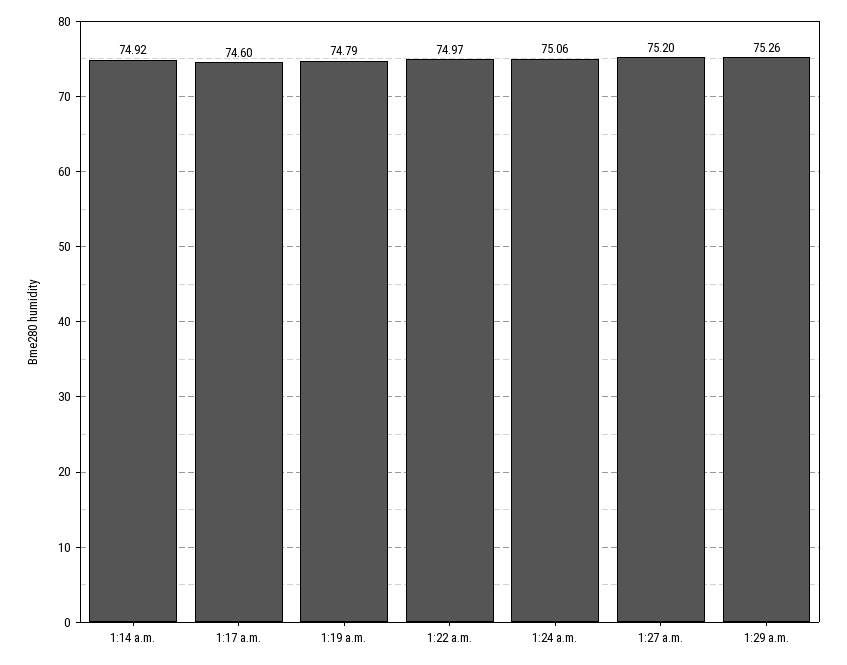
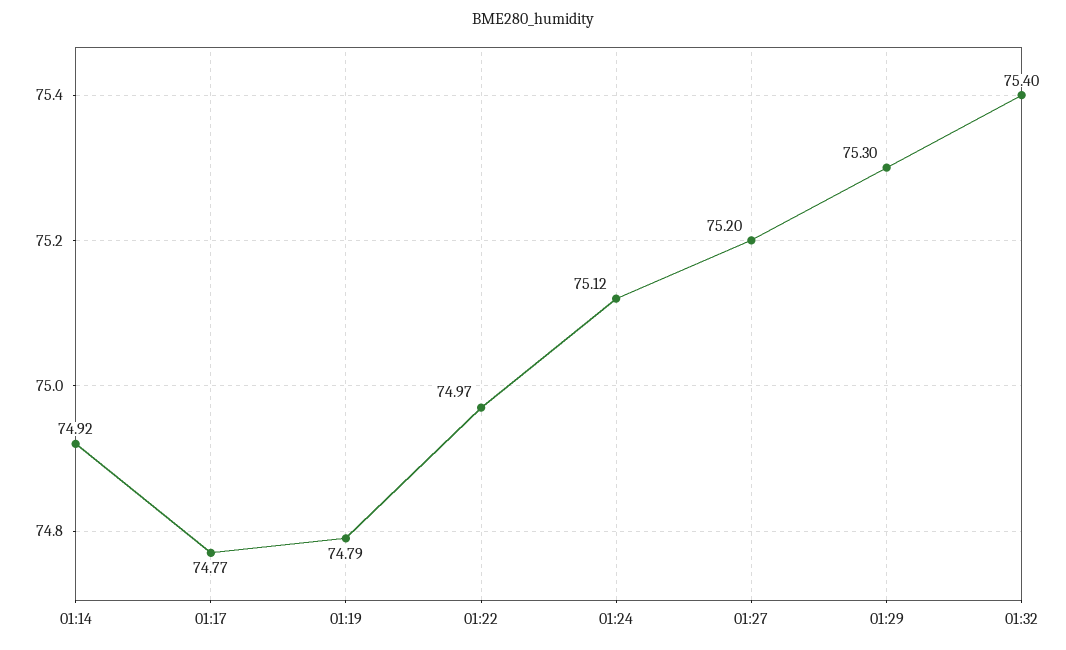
1:17 a.m.: 74.6 -> 74.77
1:24 a.m.: 75.06 -> 75.12
1:29 a.m.: 75.26 -> 75.3
01:32: none -> 75.4

